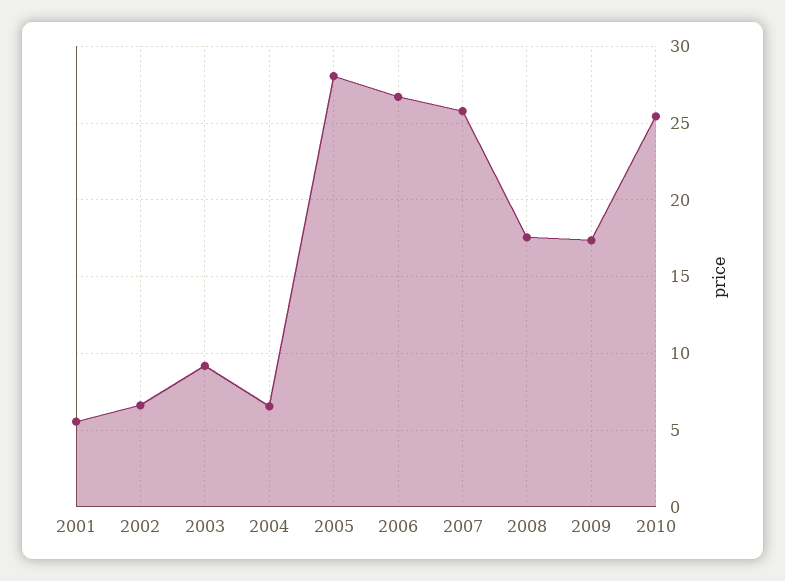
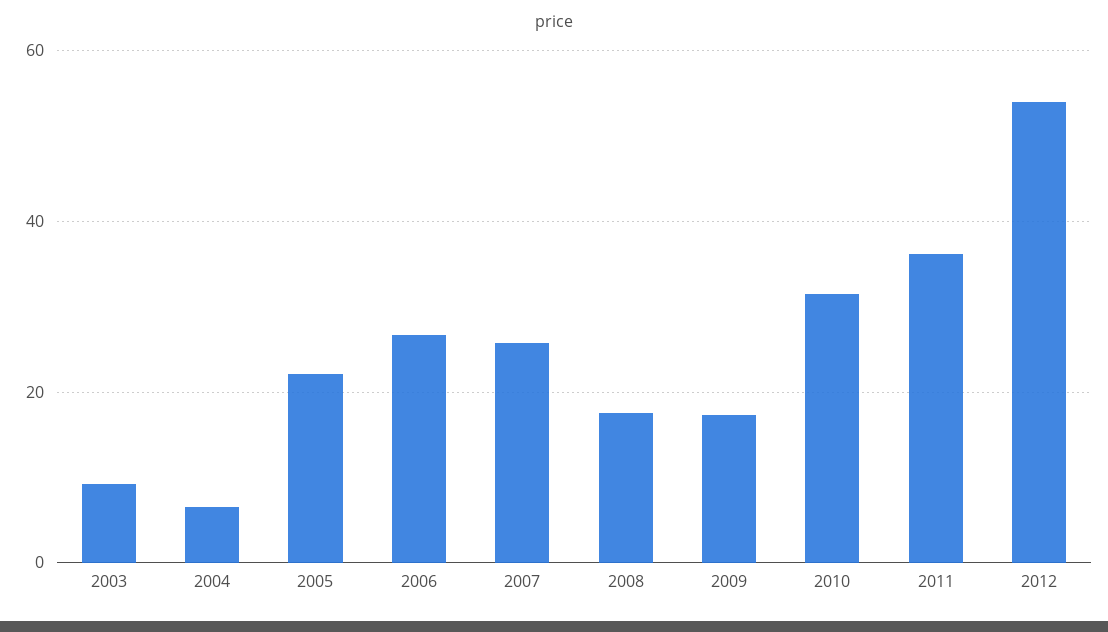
2001: 5.5 -> none
2002: 6.5 -> none
2005: 28 -> 22
2010: 25.5 -> 32
2011: none -> 36
2012: none -> 54

